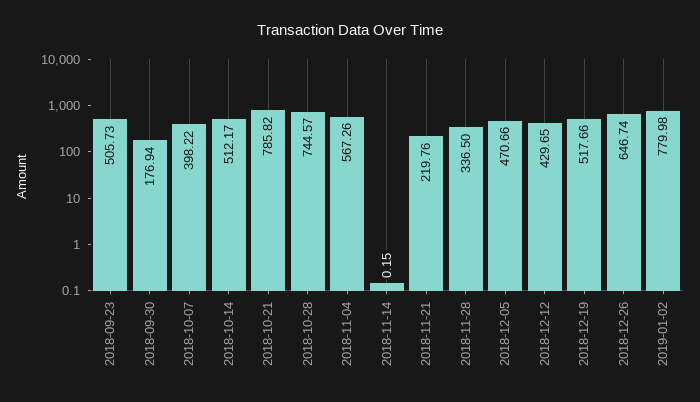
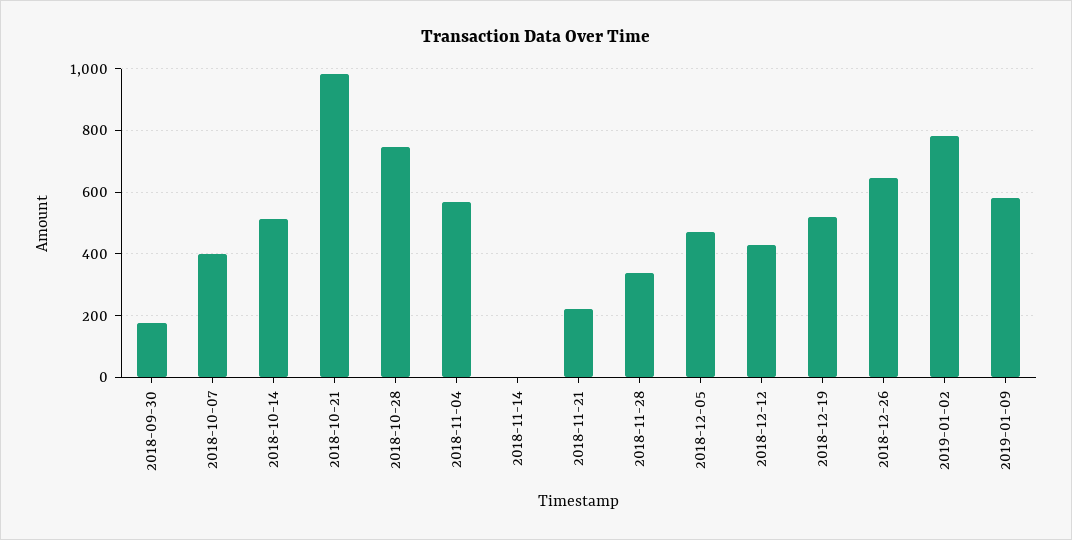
2018-09-23: 505.73 -> none
2018-10-21: 785.82 -> 980
2019-01-09: none -> 580

